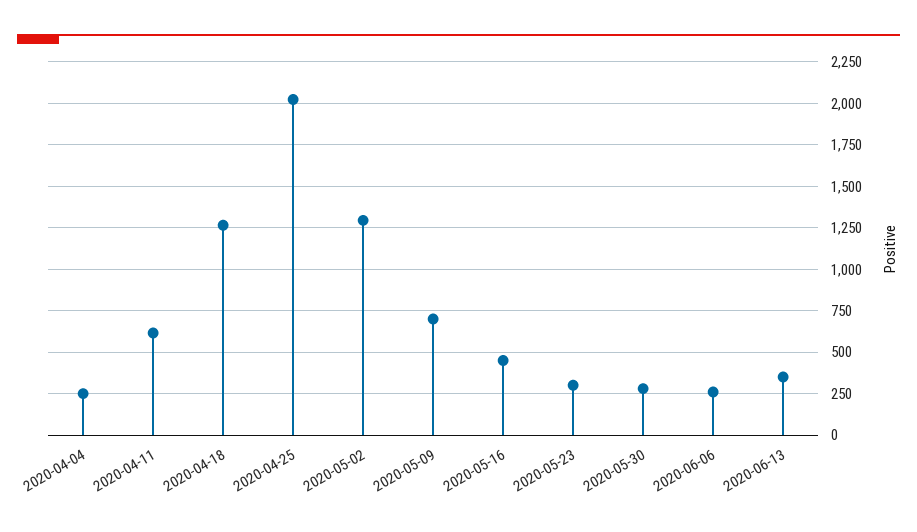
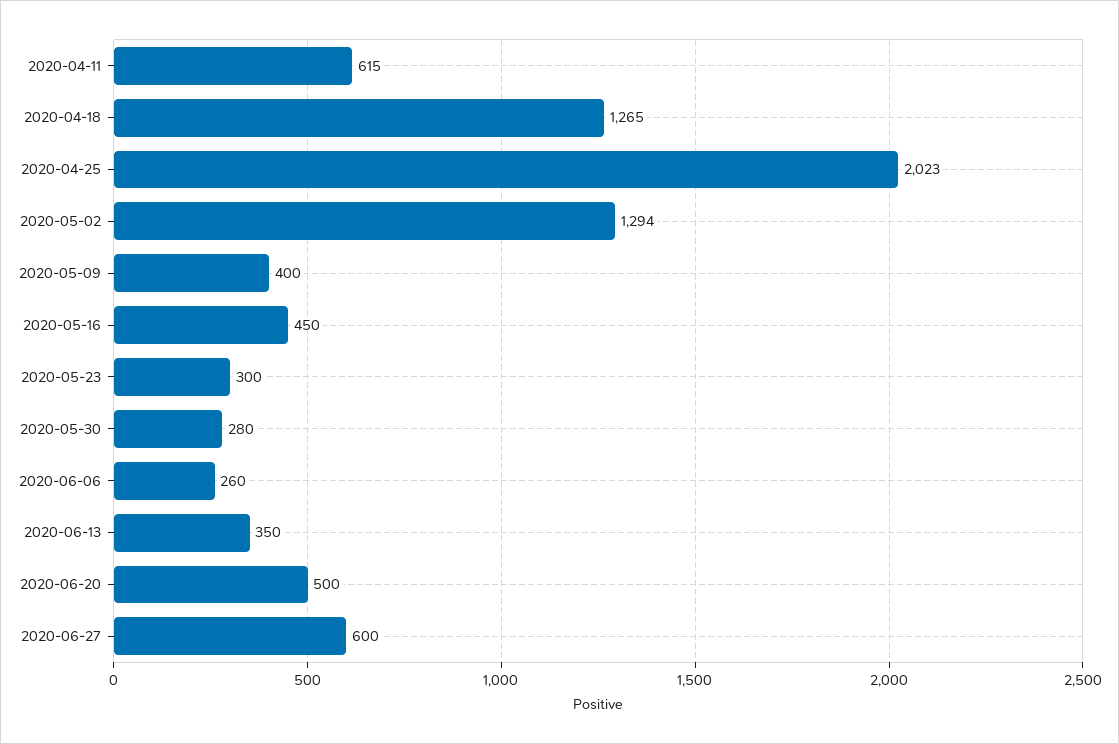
2020-04-04: 250 -> none
2020-05-09: 700 -> 400
2020-06-20: none -> 500
2020-06-27: none -> 600

